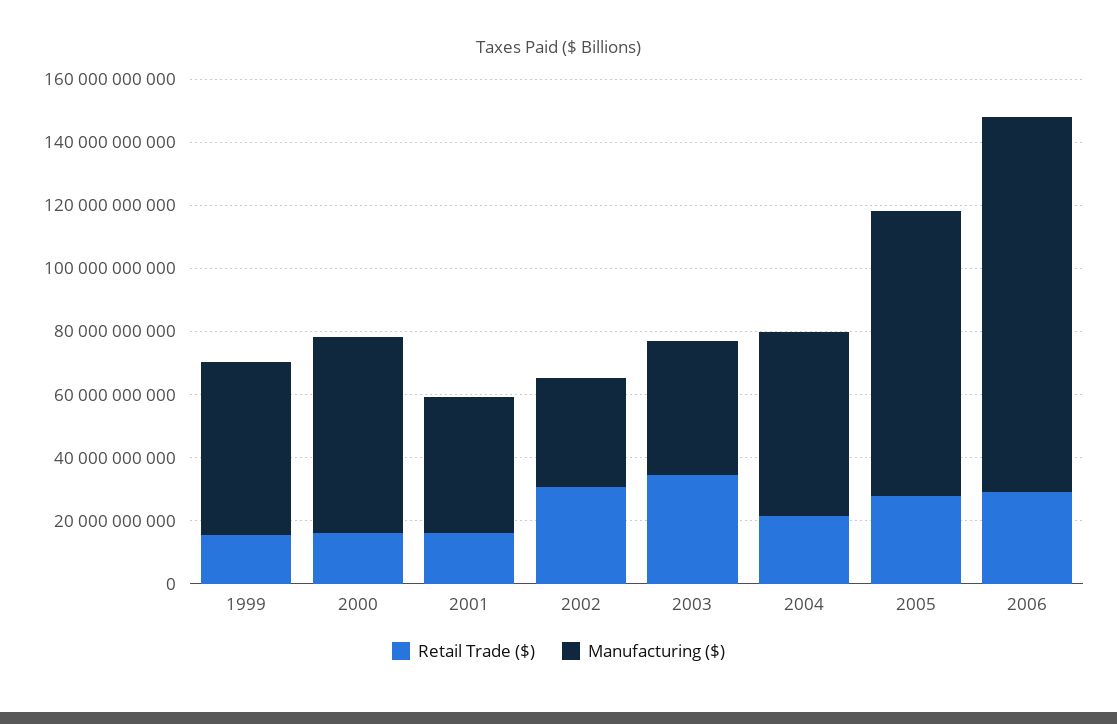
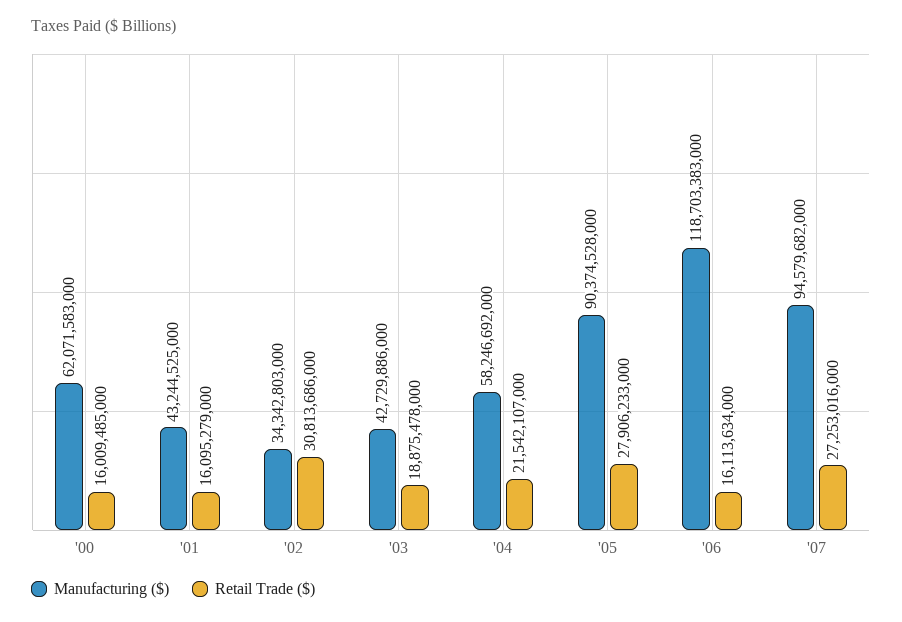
Retail Trade ($), 1999: 15000000000 -> none
Manufacturing ($), 1999: 55000000000 -> none
Retail Trade ($), 2003: 35000000000 -> 18875478000
Retail Trade ($), 2006: 30000000000 -> 16113634000
Manufacturing ($), '07: none -> 94579682000
Retail Trade ($), '07: none -> 27253016000

